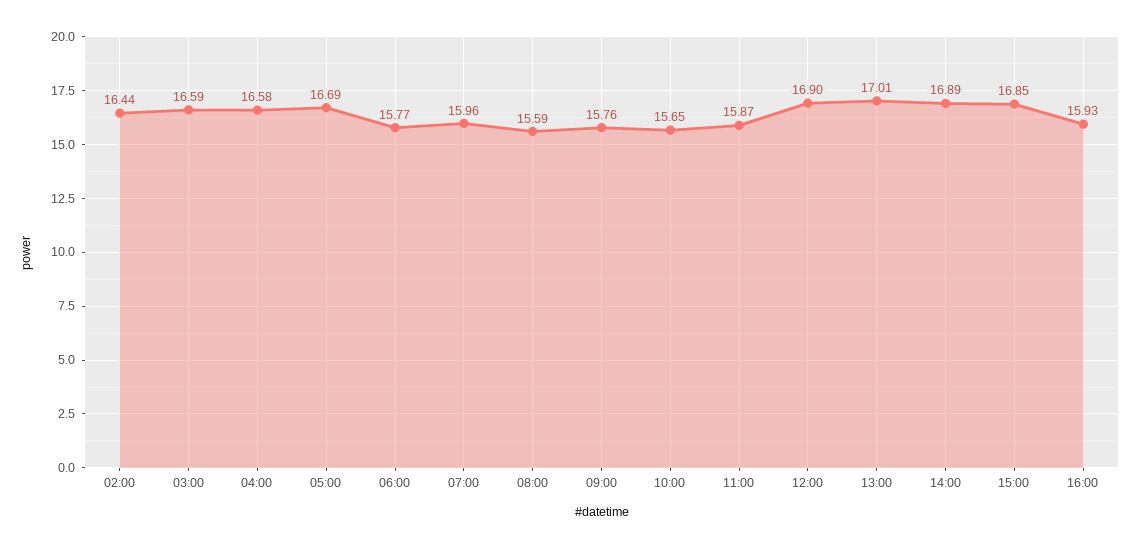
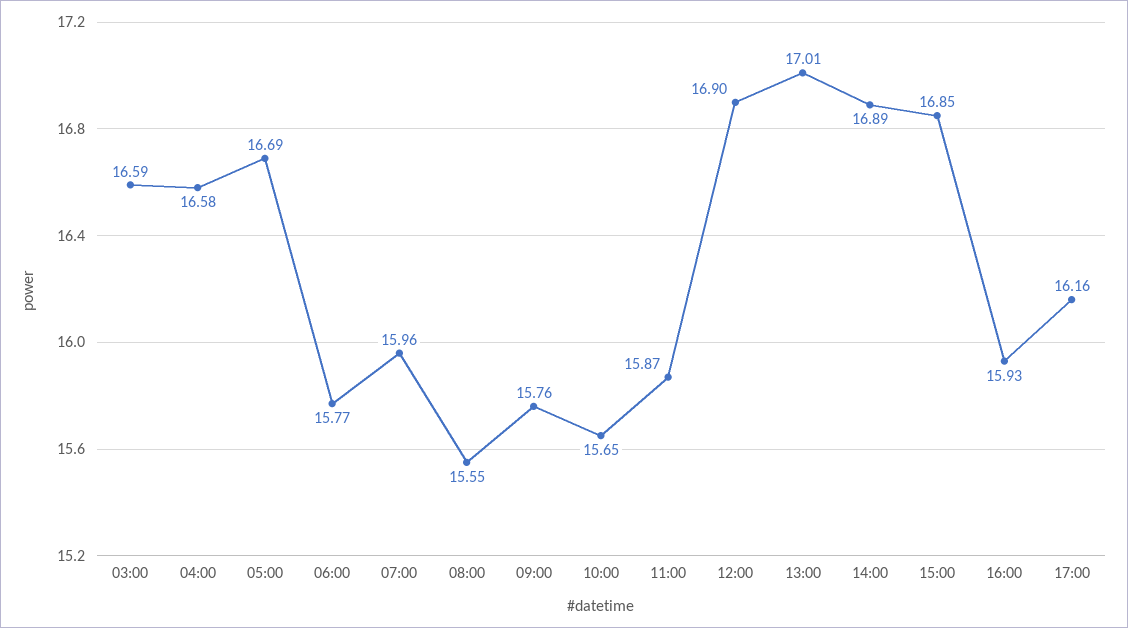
02:00: 16.44 -> none
08:00: 15.59 -> 15.55
17:00: none -> 16.16

